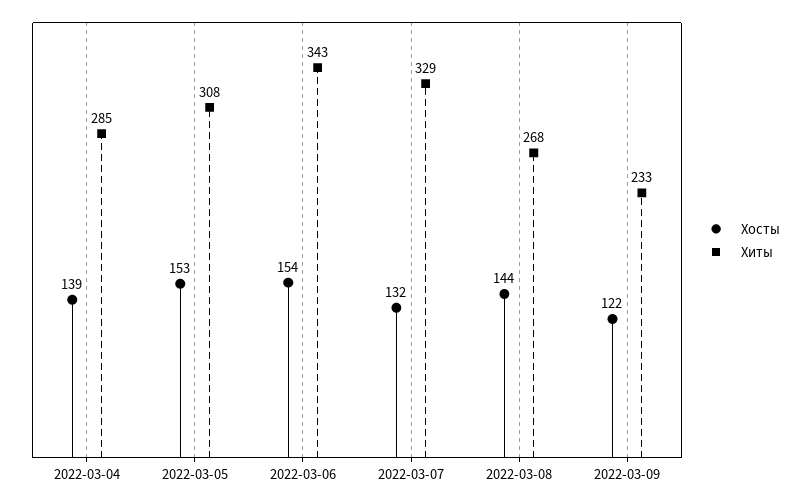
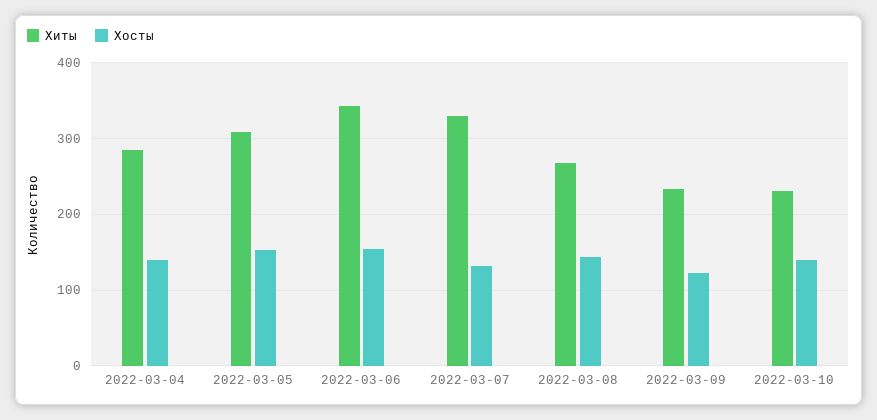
Хиты, 2022-03-10: none -> 230
Хосты, 2022-03-10: none -> 140

